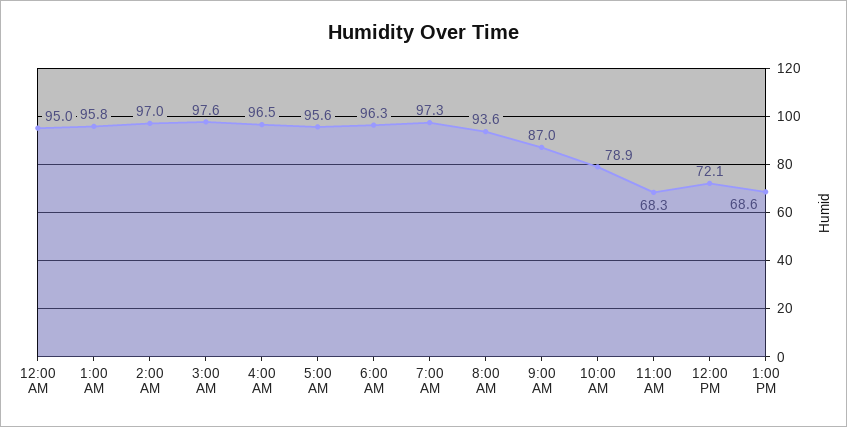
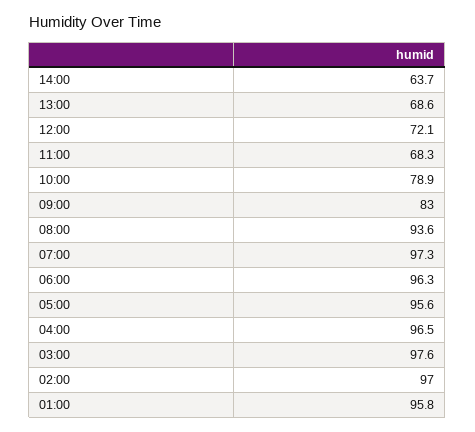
12:00 AM: 95 -> none
9:00 AM: 87 -> 83
14:00: none -> 63.7

